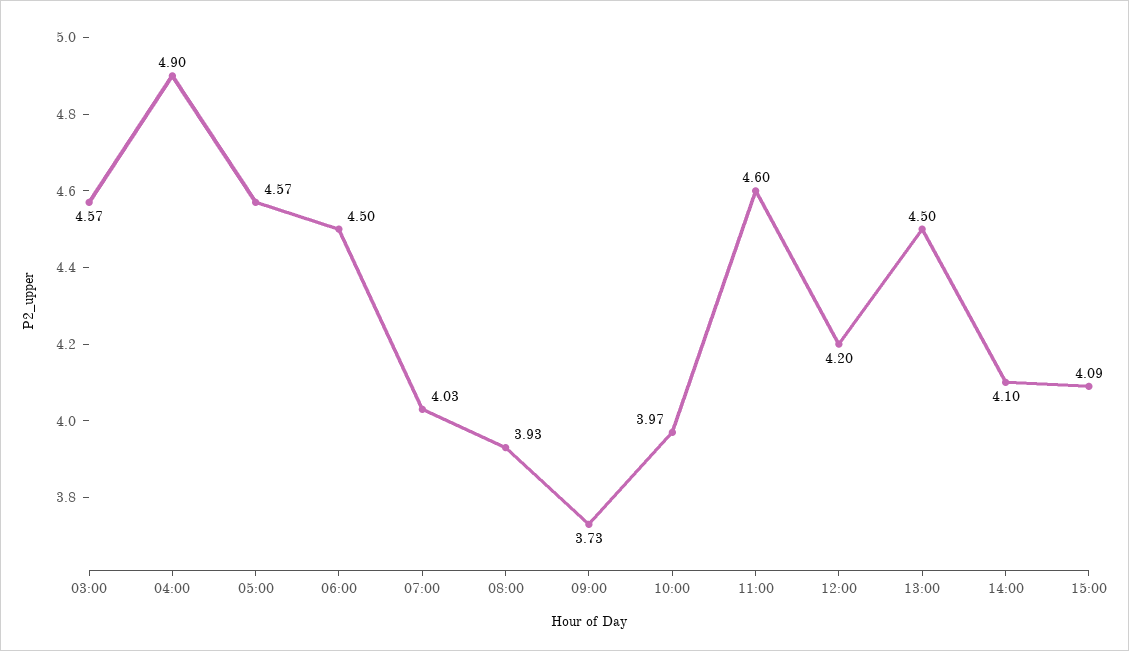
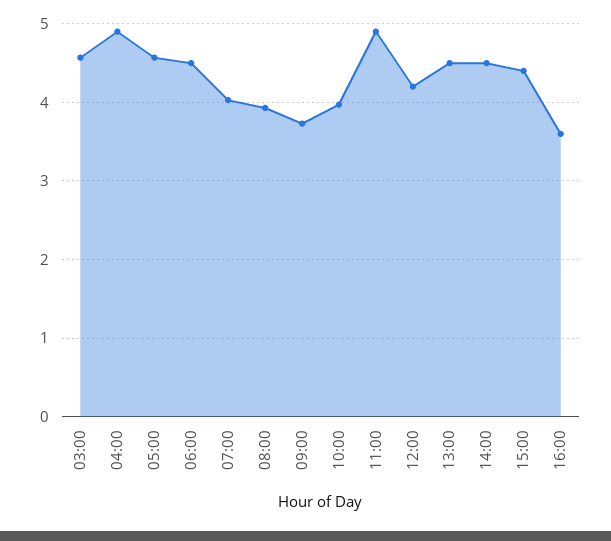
11:00: 4.6 -> 4.9
14:00: 4.1 -> 4.5
15:00: 4.09 -> 4.4
16:00: none -> 3.6

